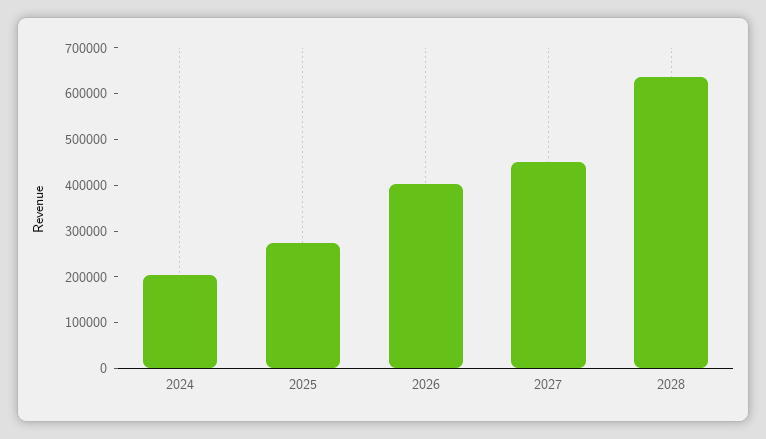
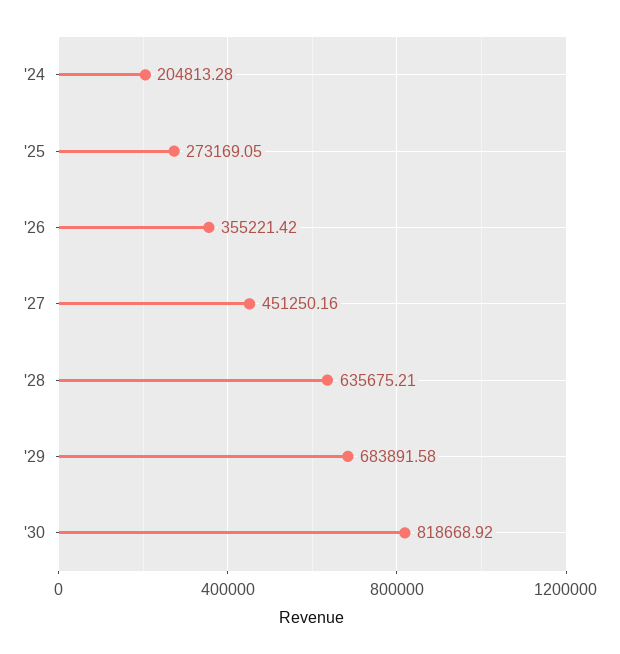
2026: 400000 -> 355221.42
'29: none -> 683891.58
'30: none -> 818668.92

